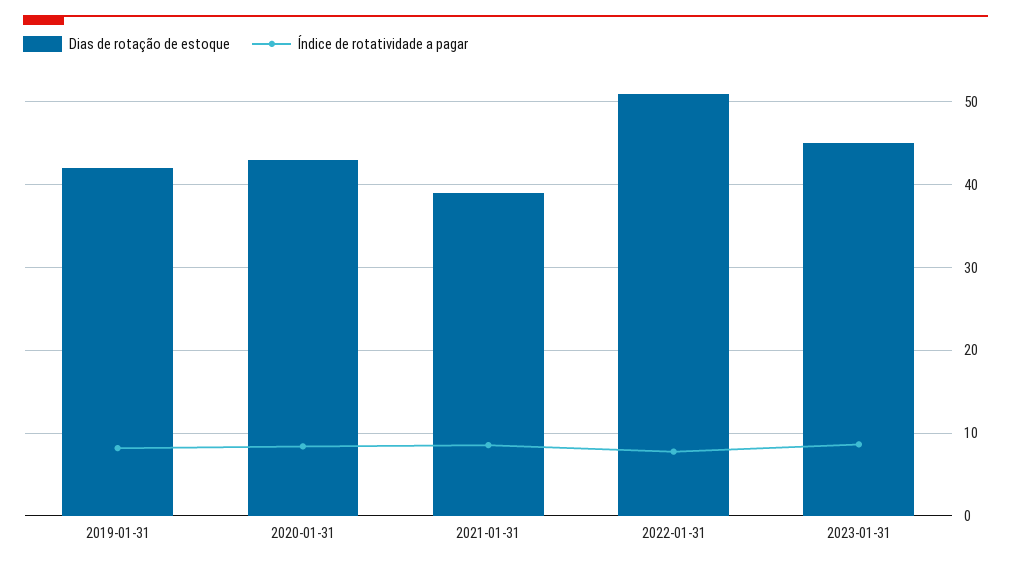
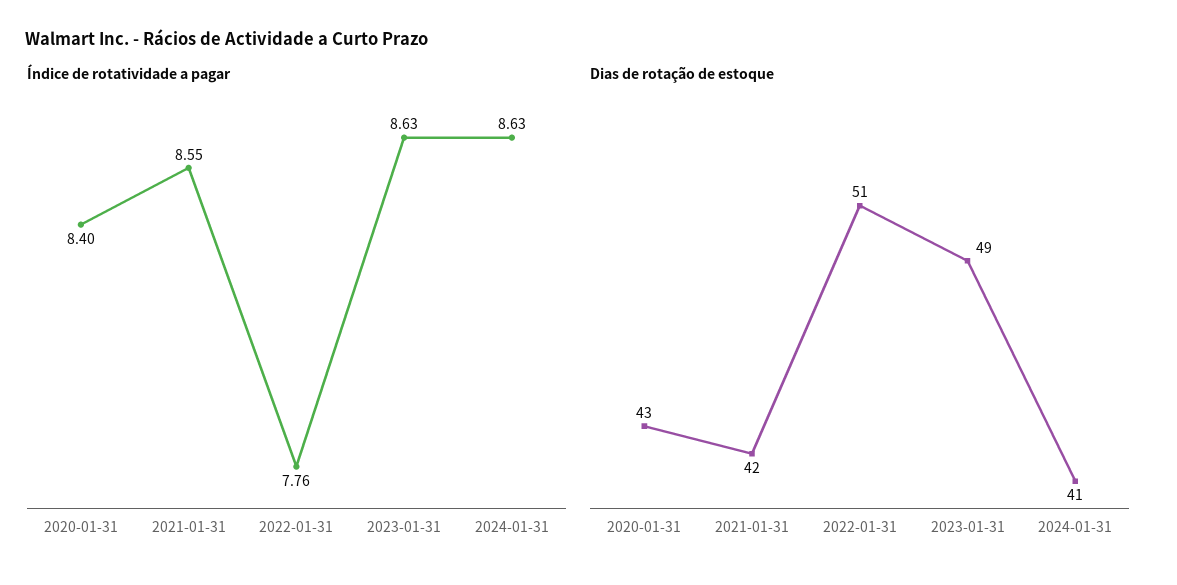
Dias de rotação de estoque, 2019-01-31: 42 -> none
Índice de rotatividade a pagar, 2019-01-31: 8 -> none
Dias de rotação de estoque, 2021-01-31: 39 -> 42
Dias de rotação de estoque, 2023-01-31: 45 -> 49
Índice de rotatividade a pagar, 2024-01-31: none -> 8.63
Dias de rotação de estoque, 2024-01-31: none -> 41

